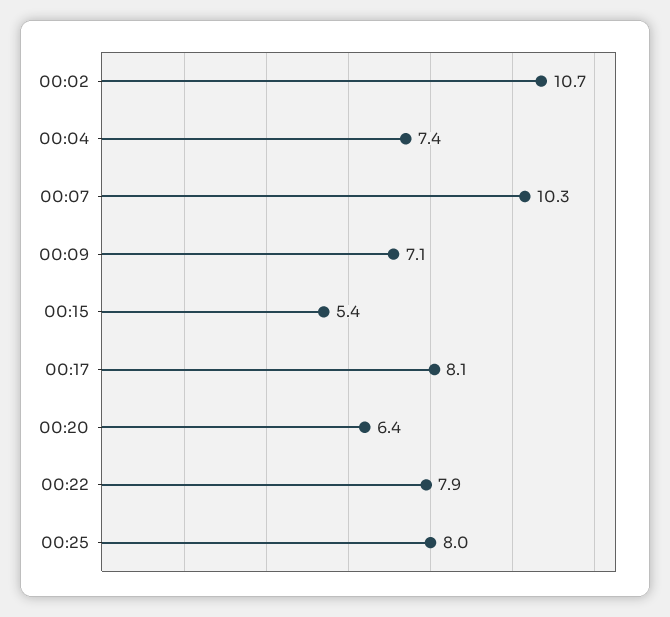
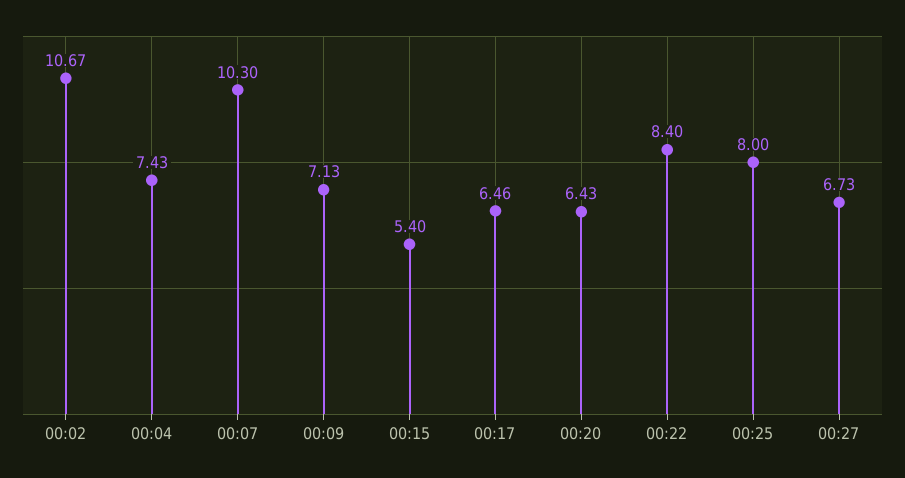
00:17: 8.1 -> 6.46
00:22: 7.9 -> 8.4
00:27: none -> 6.73

